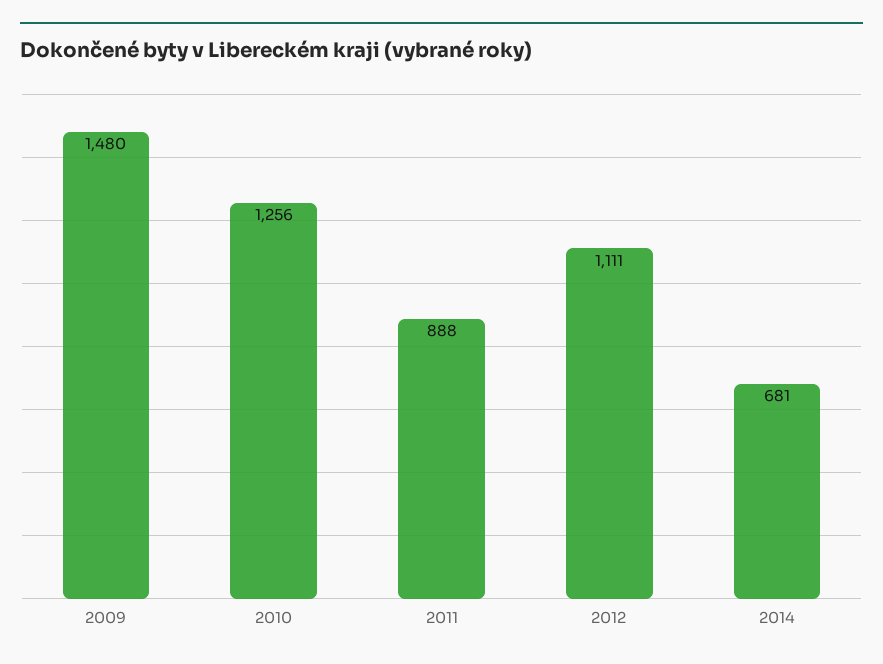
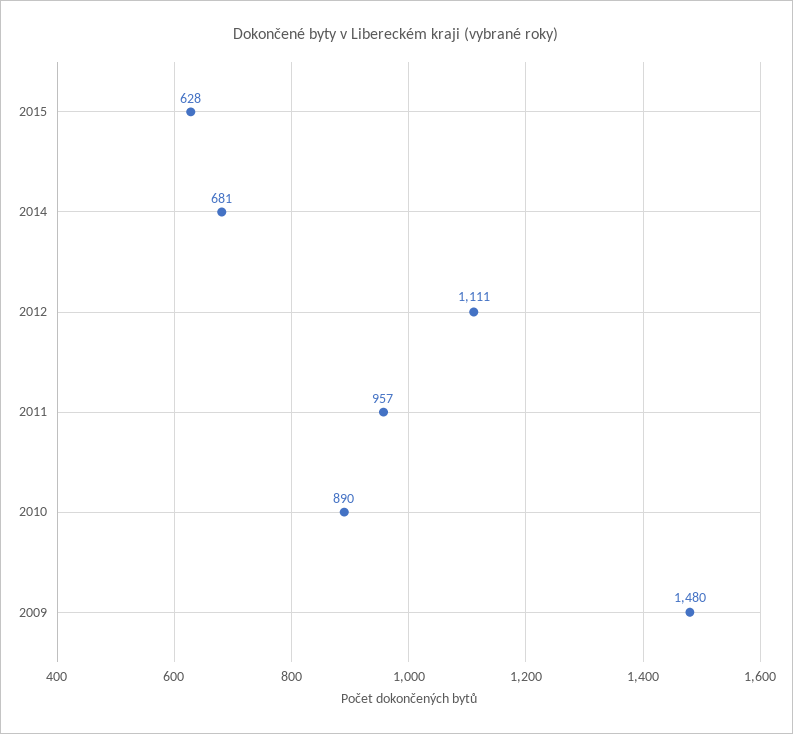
2010: 1256 -> 890
2011: 888 -> 957
2015: none -> 628

